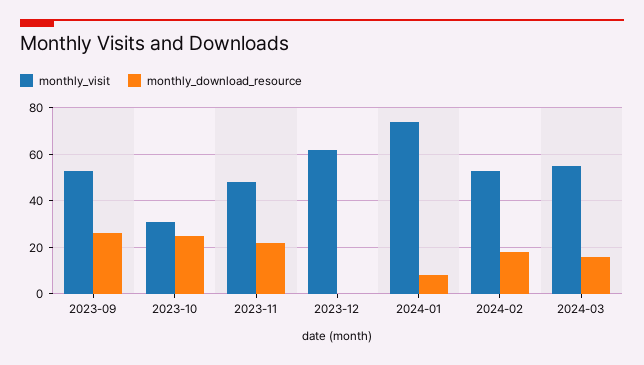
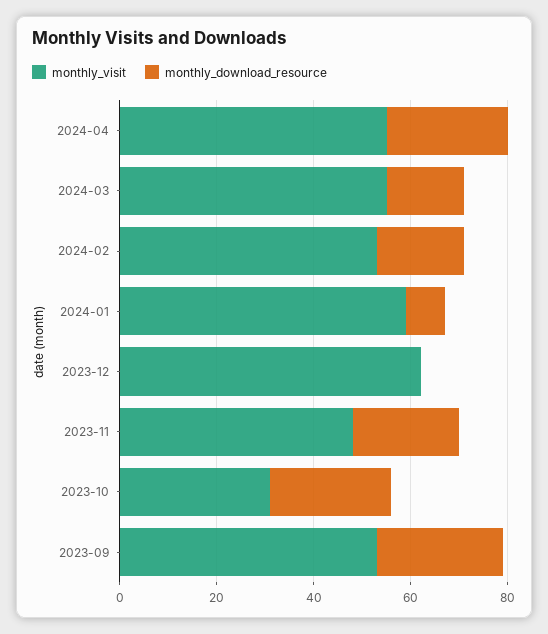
monthly_visit, 2024-01: 75 -> 60
monthly_visit, 2024-04: none -> 55
monthly_download_resource, 2024-04: none -> 25

